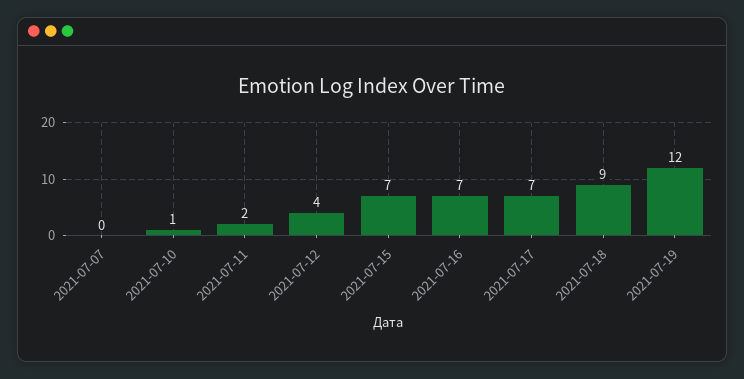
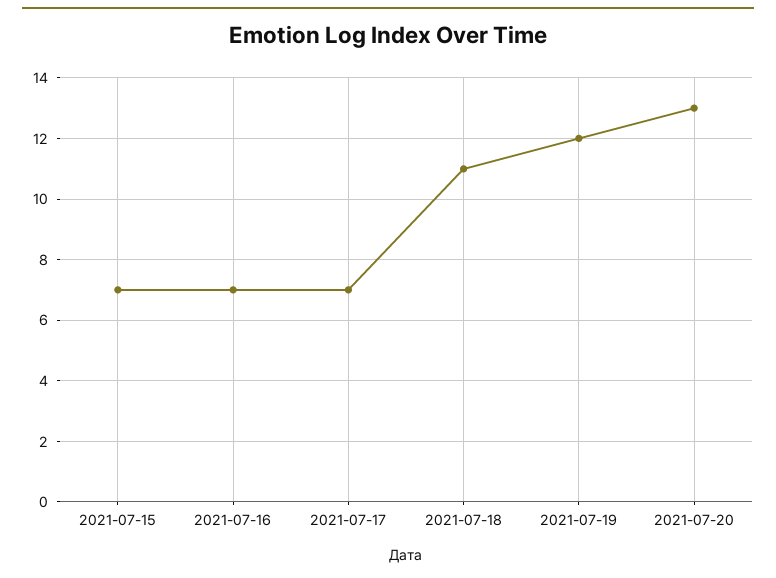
2021-07-07: 0 -> none
2021-07-10: 1 -> none
2021-07-11: 2 -> none
2021-07-12: 4 -> none
2021-07-18: 9 -> 11
2021-07-20: none -> 13

